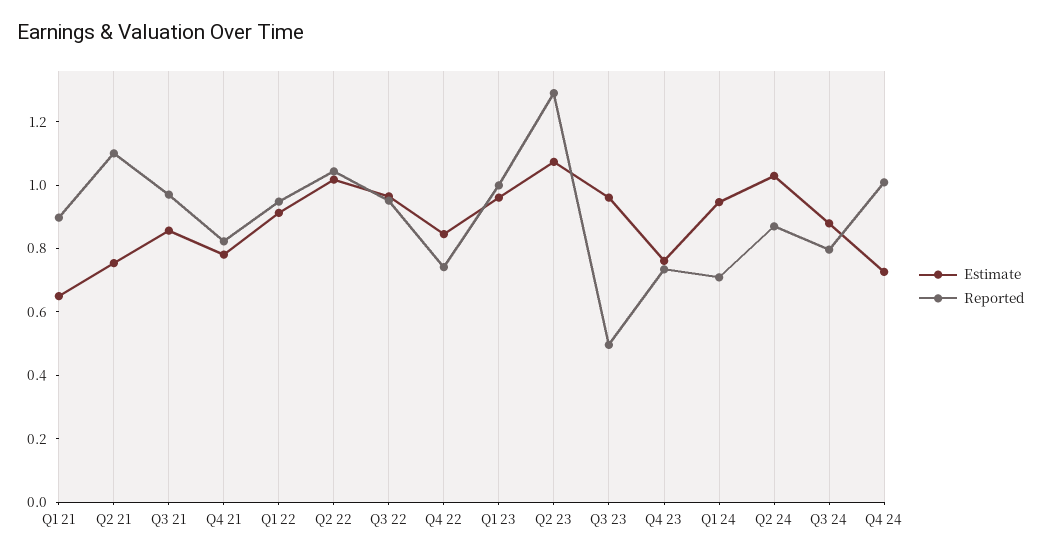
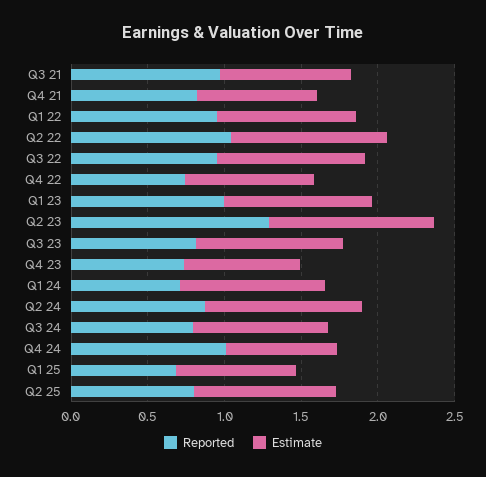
Estimate, Q1 21: 0.65 -> none
Reported, Q1 21: 0.9 -> none
Estimate, Q2 21: 0.75 -> none
Reported, Q2 21: 1.1 -> none
Reported, Q3 23: 0.5 -> 0.8
Reported, Q1 25: none -> 0.7
Estimate, Q1 25: none -> 0.8
Reported, Q2 25: none -> 0.8
Estimate, Q2 25: none -> 0.9

